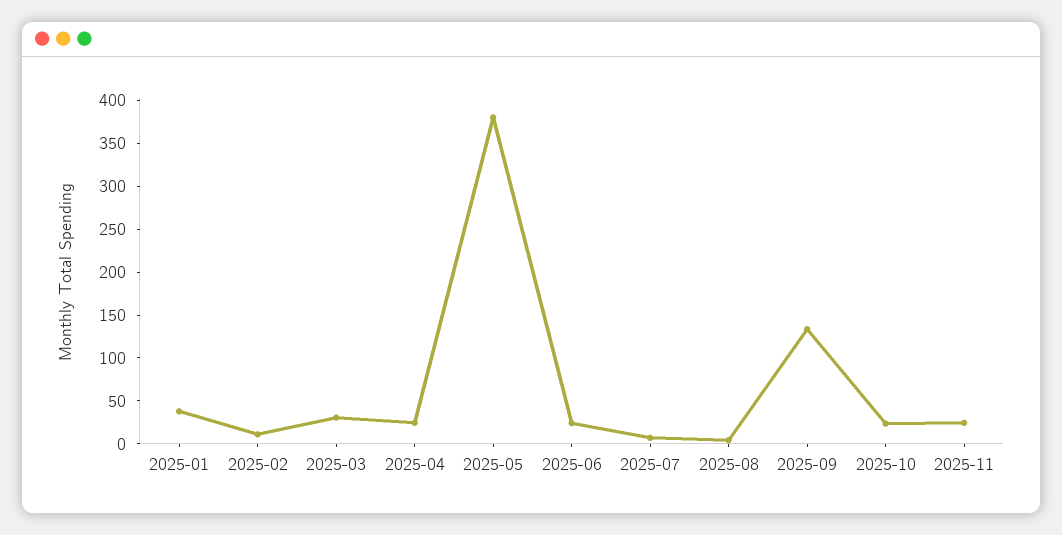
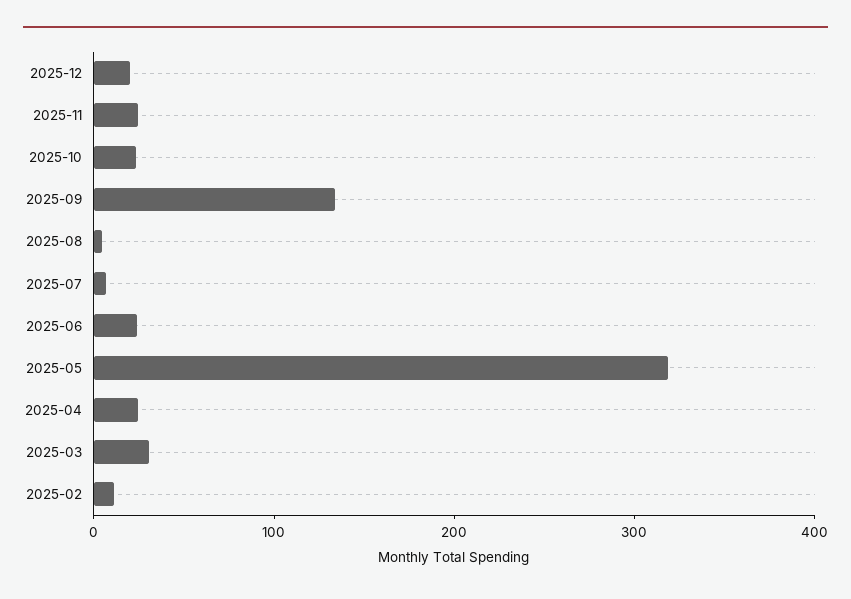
2025-01: 40 -> none
2025-05: 380 -> 320
2025-12: none -> 20

